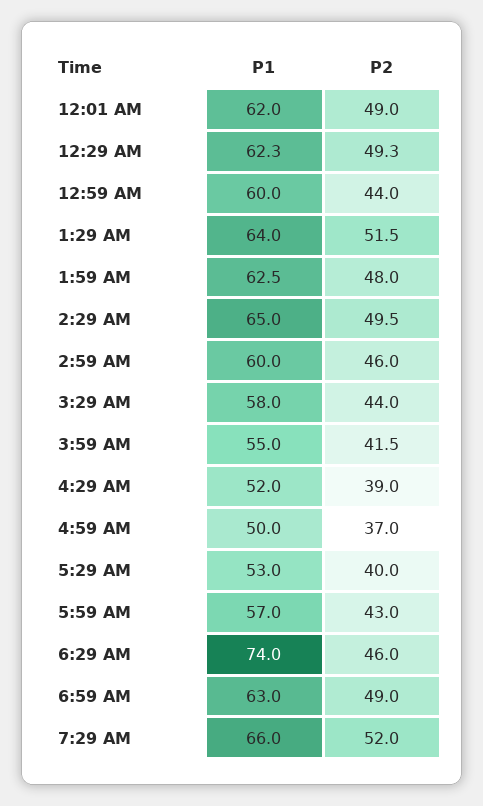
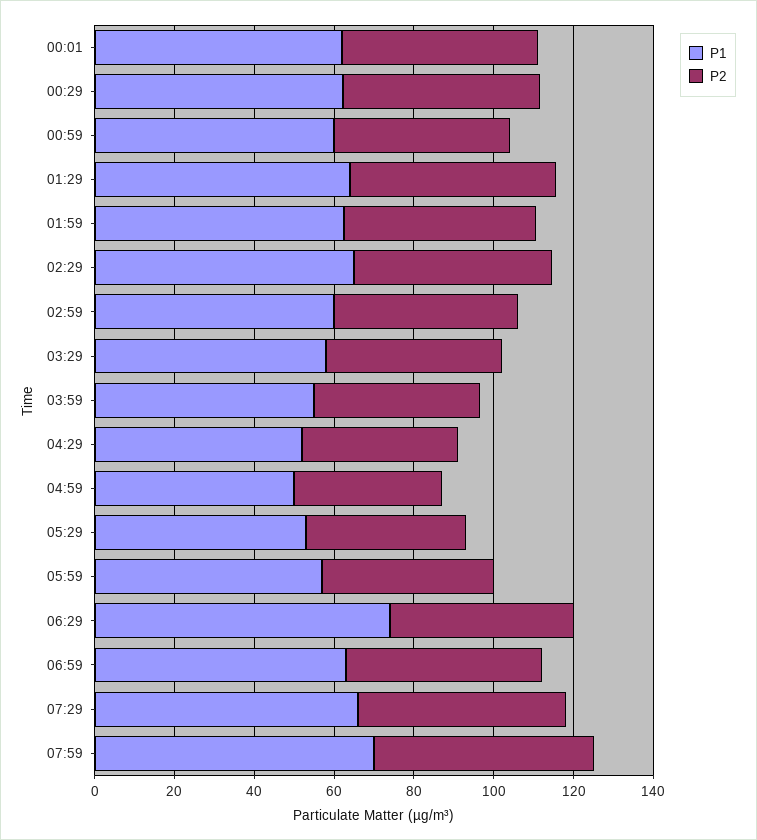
P1, 07:59: none -> 70
P2, 07:59: none -> 55

